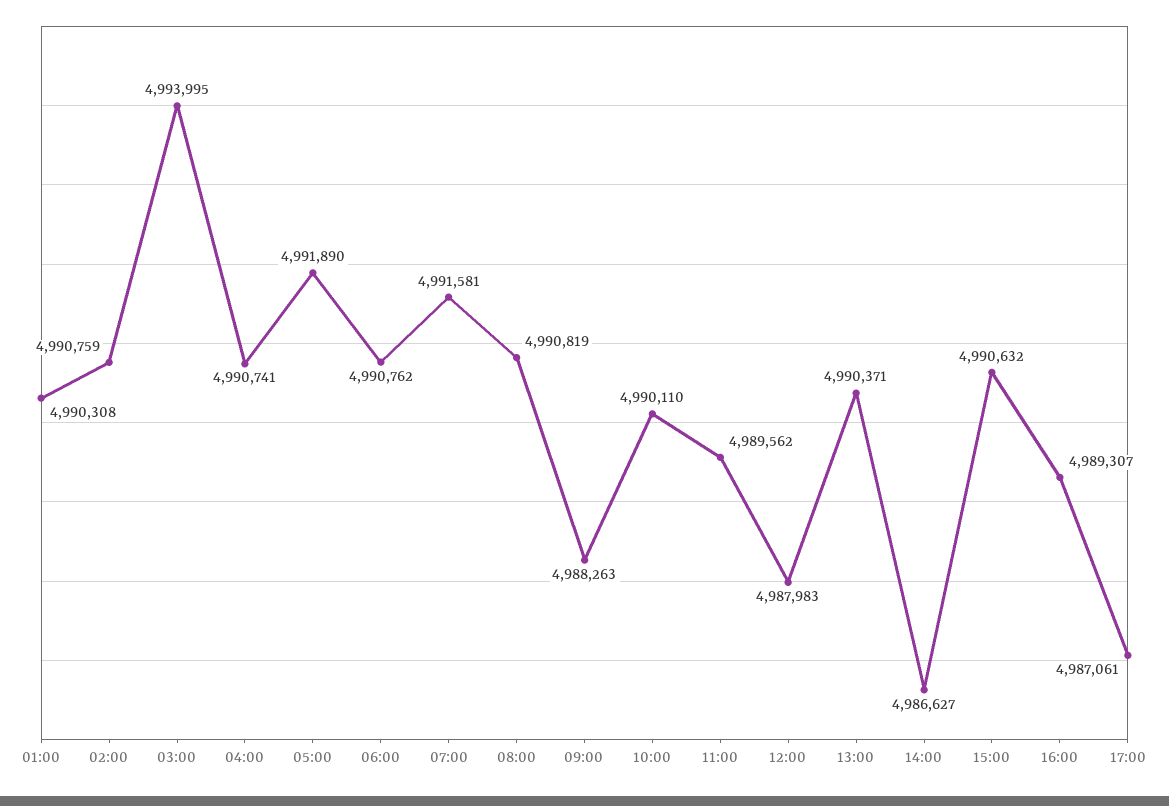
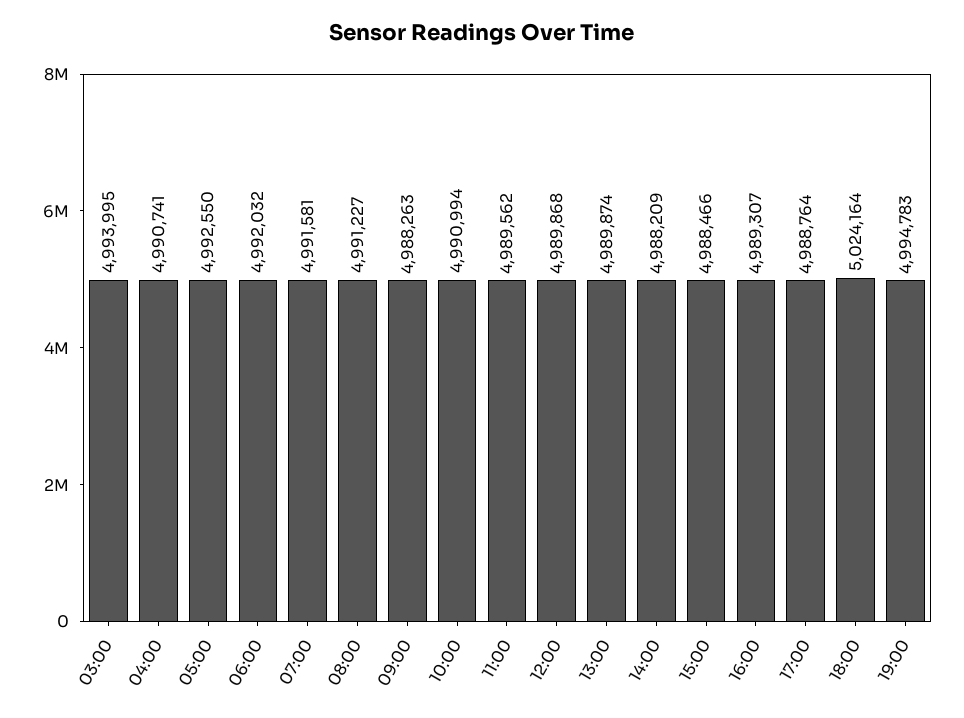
01:00: 4990308 -> none
02:00: 4990759 -> none
05:00: 4991890 -> 4992550
06:00: 4990762 -> 4992032
08:00: 4990819 -> 4991227
10:00: 4990110 -> 4990994
12:00: 4987983 -> 4989868
13:00: 4990371 -> 4989874
14:00: 4986627 -> 4988209
15:00: 4990632 -> 4988466
17:00: 4987061 -> 4988764
18:00: none -> 5024164
19:00: none -> 4994783

